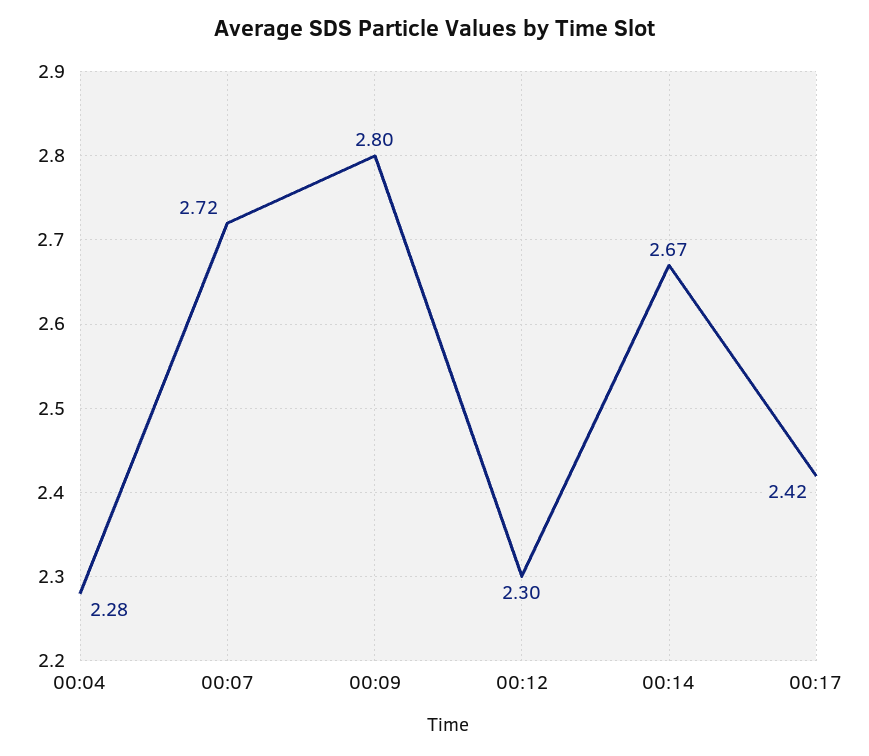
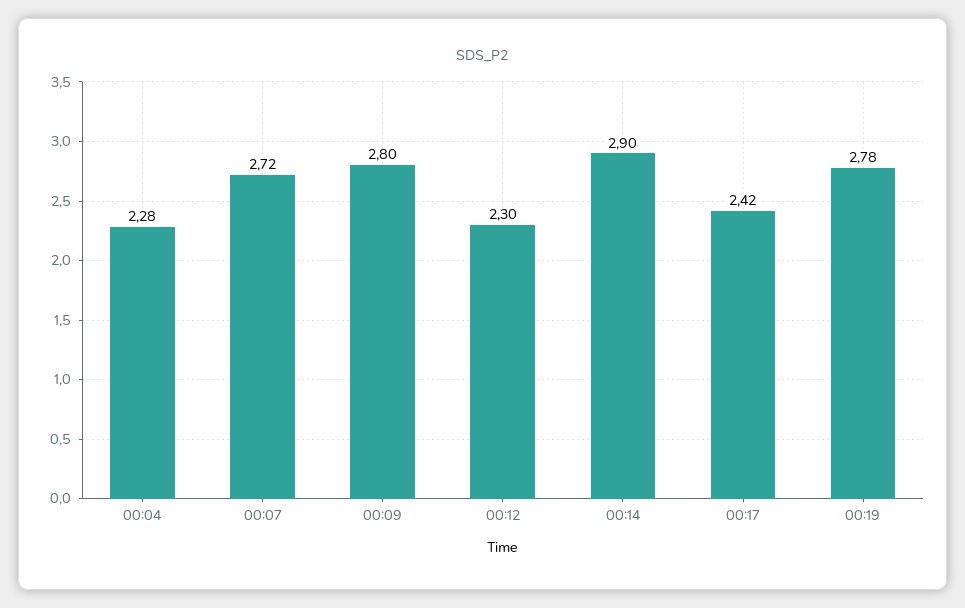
00:14: 2.67 -> 2.9
00:19: none -> 2.78

